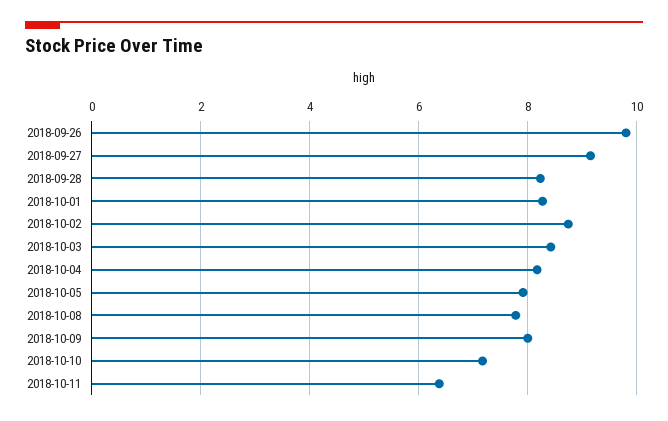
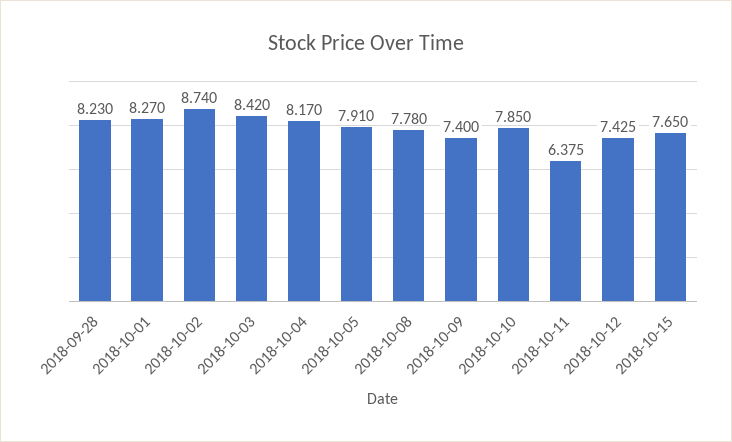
2018-09-26: 9.8 -> none
2018-09-27: 9.2 -> none
2018-10-09: 8 -> 7.4
2018-10-10: 7.2 -> 7.85
2018-10-12: none -> 7.425
2018-10-15: none -> 7.65

